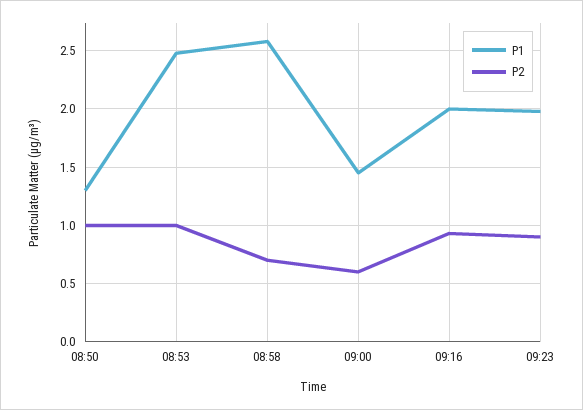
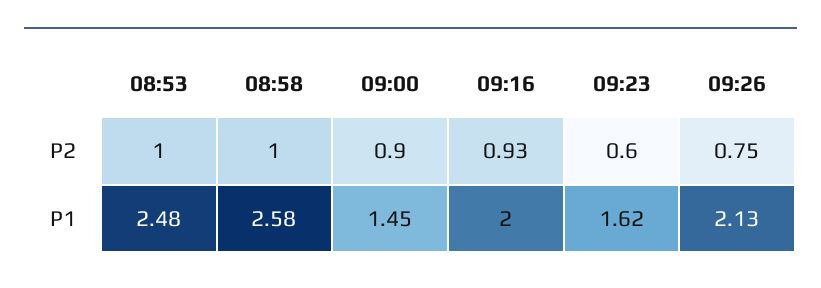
P1, 08:50: 1.3 -> none
P2, 08:50: 1 -> none
P2, 08:58: 0.7 -> 1
P2, 09:00: 0.6 -> 0.9
P1, 09:23: 2 -> 1.62
P2, 09:23: 0.9 -> 0.6
P2, 09:26: none -> 0.75
P1, 09:26: none -> 2.13

